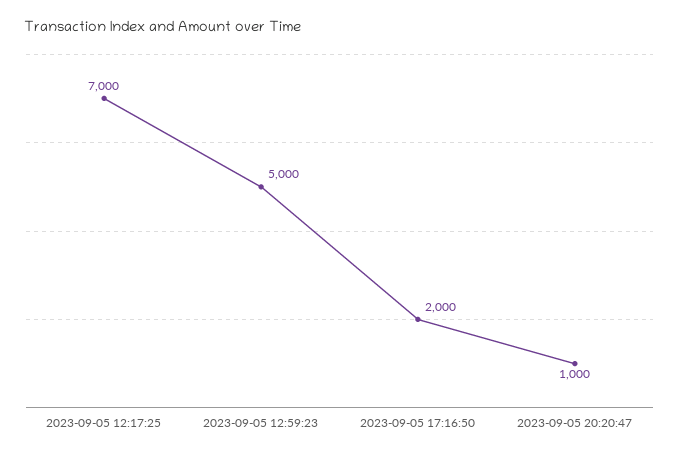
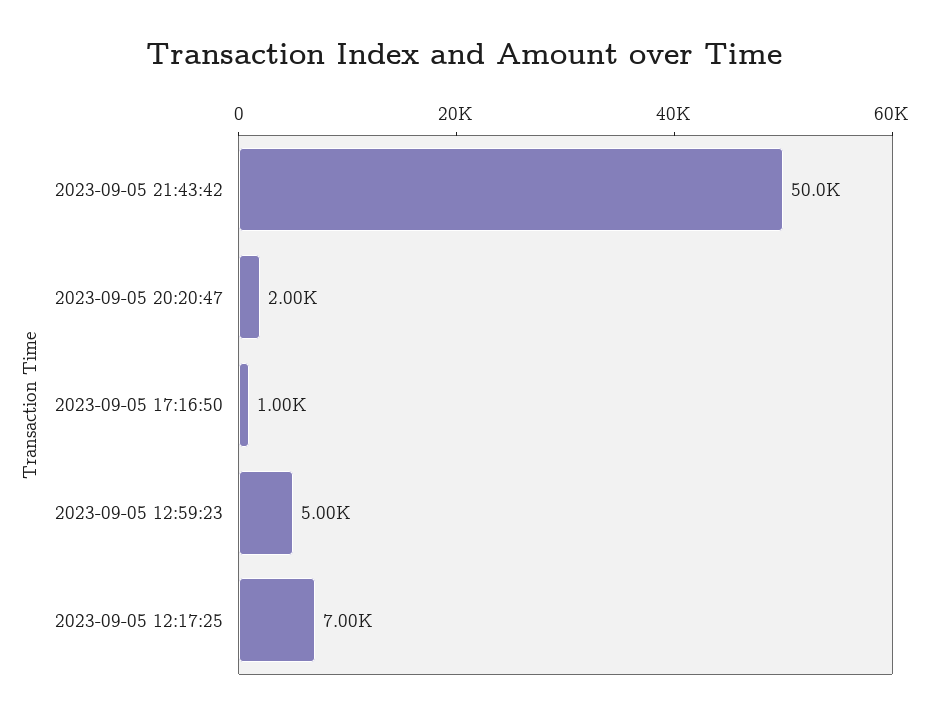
2023-09-05 17:16:50: 2000 -> 1000
2023-09-05 20:20:47: 1000 -> 2000
2023-09-05 21:43:42: none -> 50000

